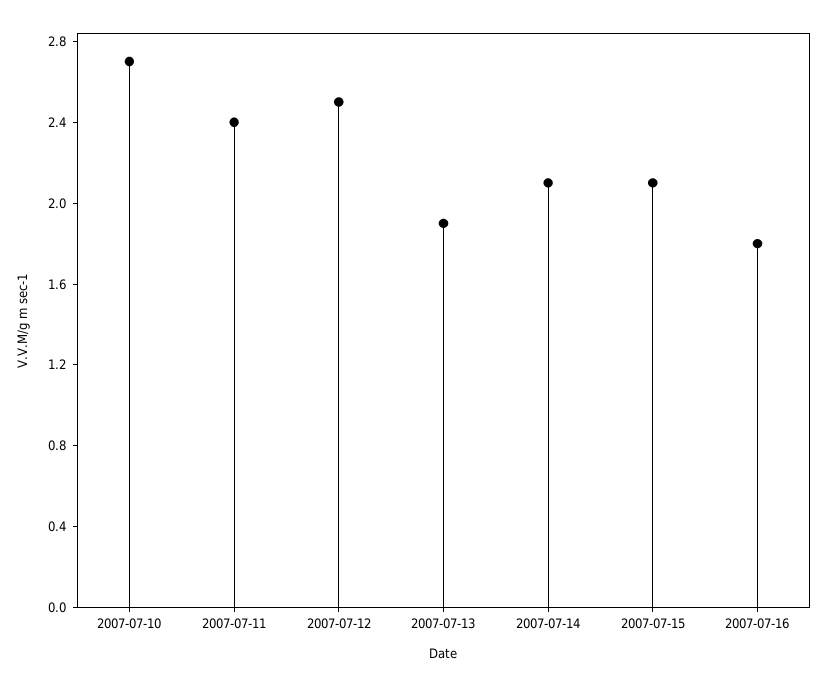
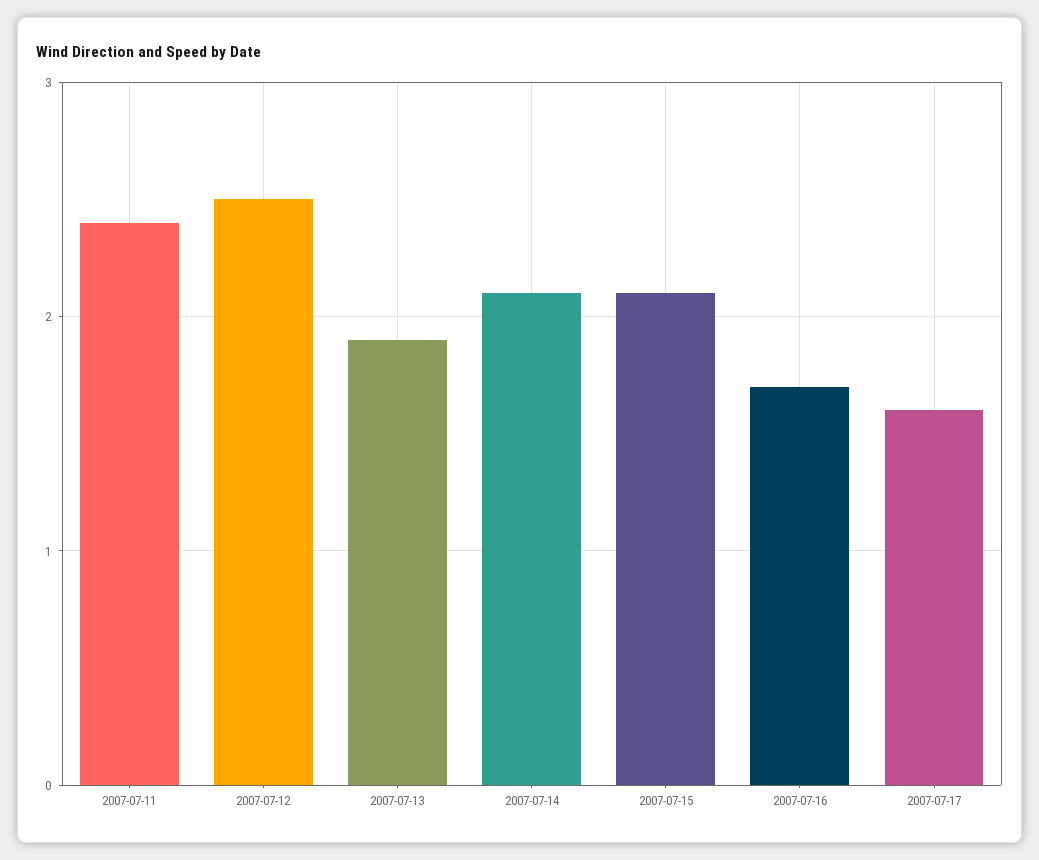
2007-07-10: 2.7 -> none
2007-07-16: 1.8 -> 1.7
2007-07-17: none -> 1.6

